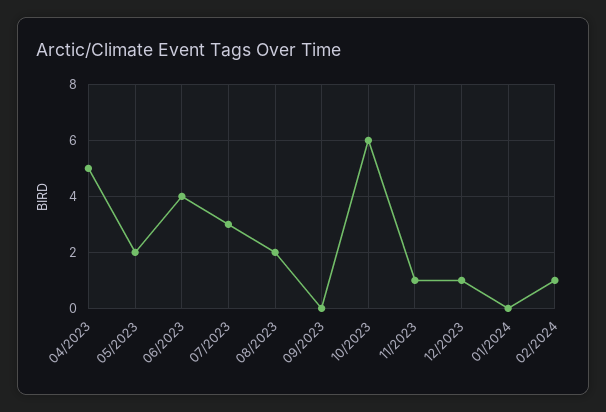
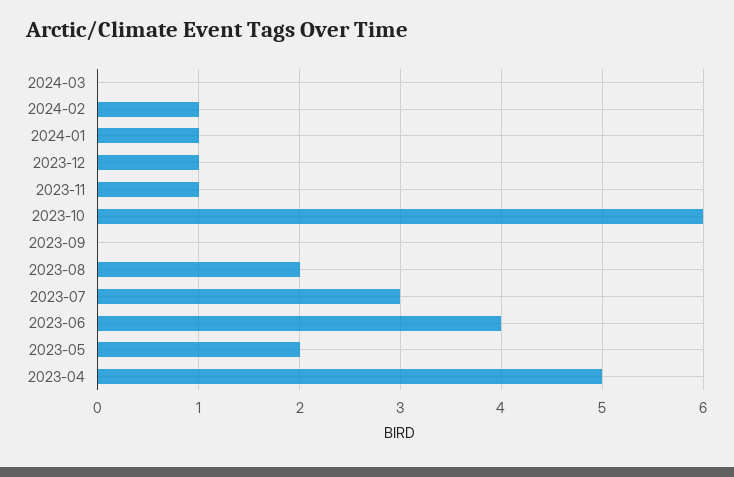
01/2024: 0 -> 1
2024-03: none -> 0

